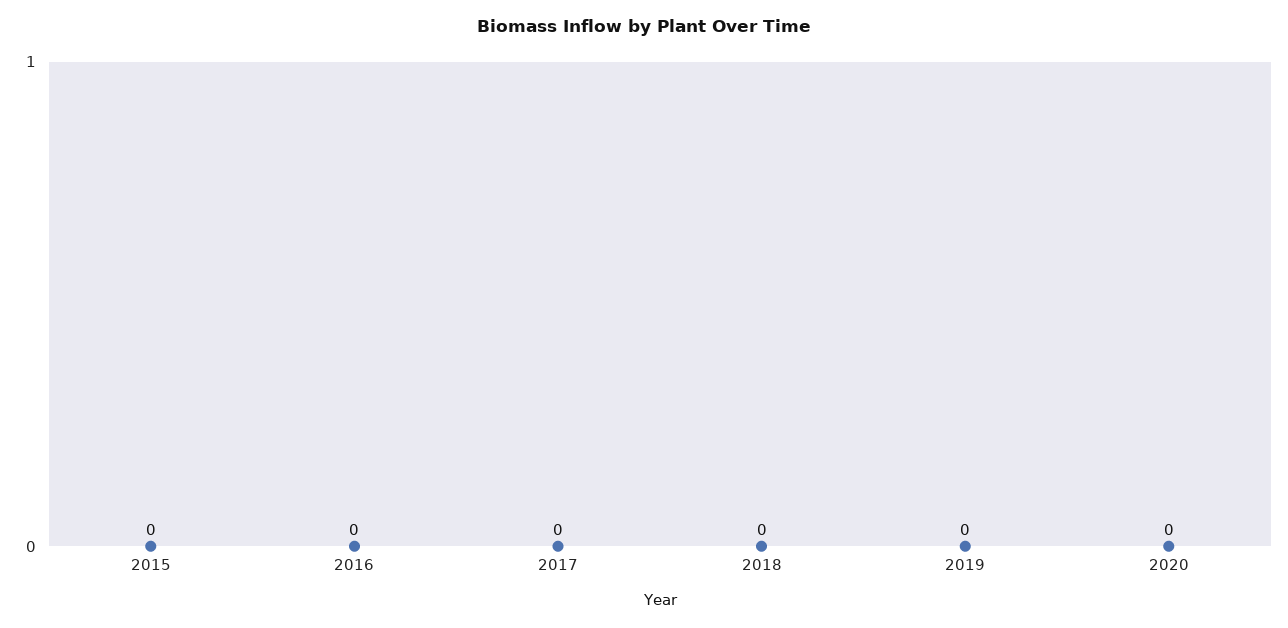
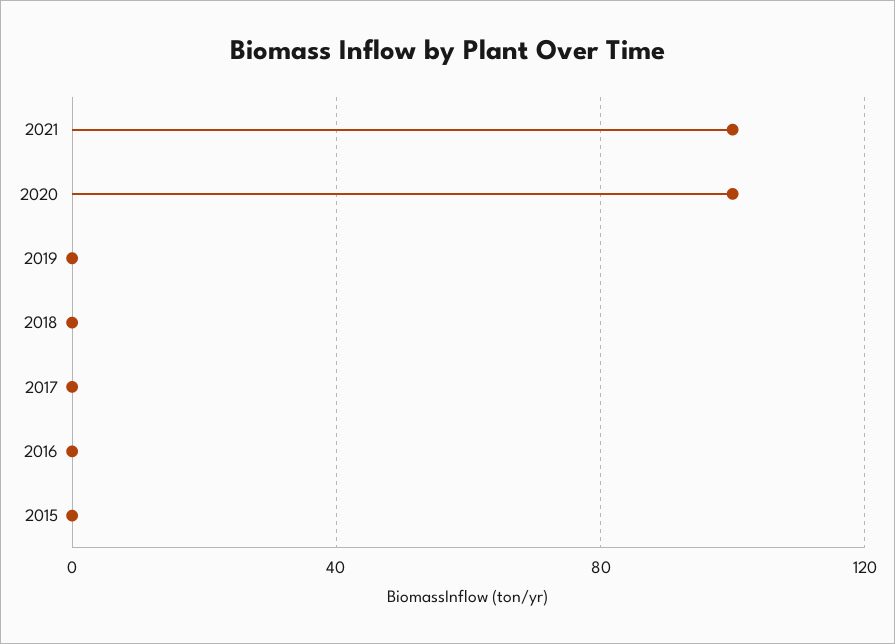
2020: 0 -> 100
2021: none -> 100

